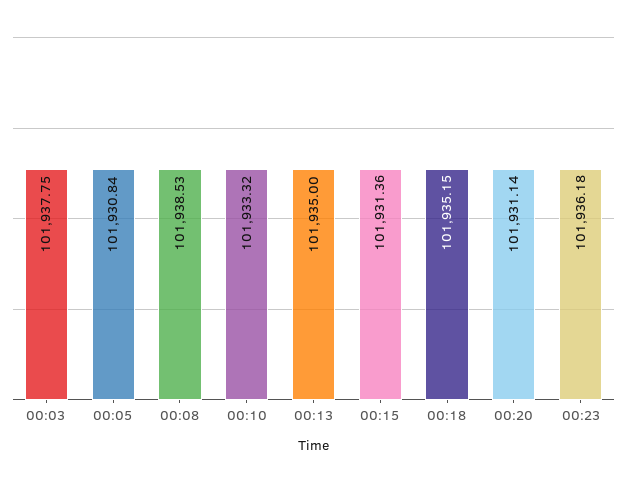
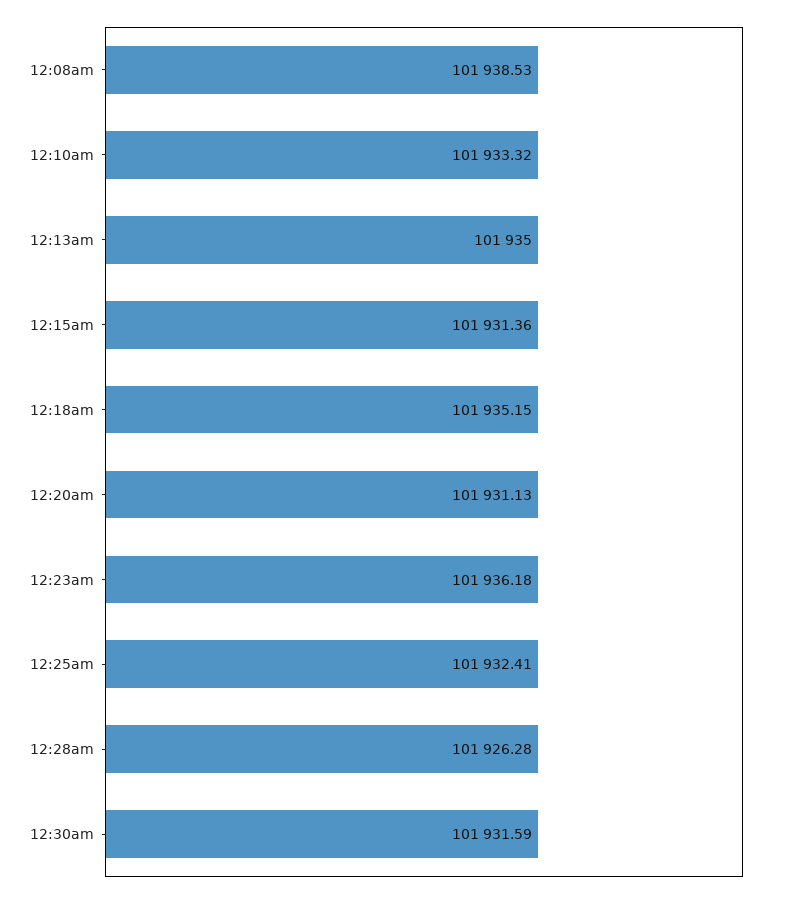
00:03: 101937.75 -> none
00:05: 101930.84 -> none
00:20: 101931.14 -> 101931.13
12:25am: none -> 101932.41
12:28am: none -> 101926.28
12:30am: none -> 101931.59

